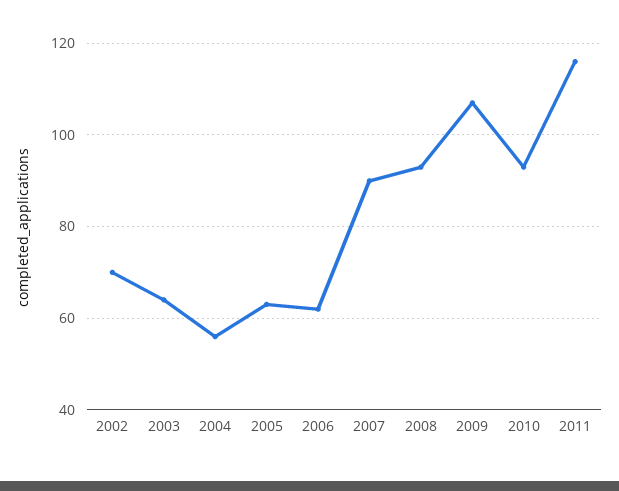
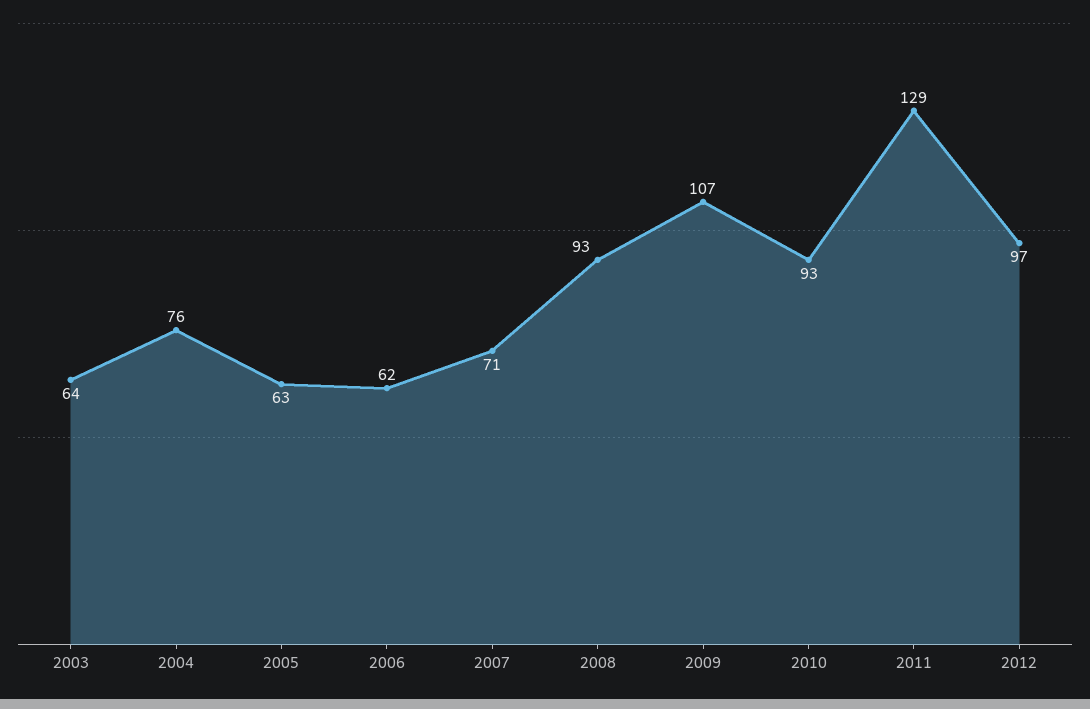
2002: 70 -> none
2004: 55 -> 76
2007: 90 -> 71
2011: 115 -> 129
2012: none -> 97

